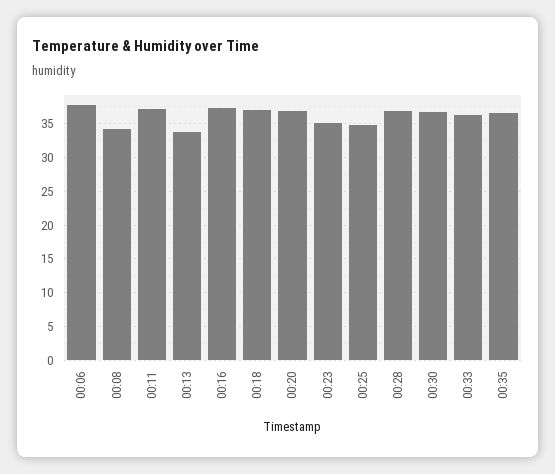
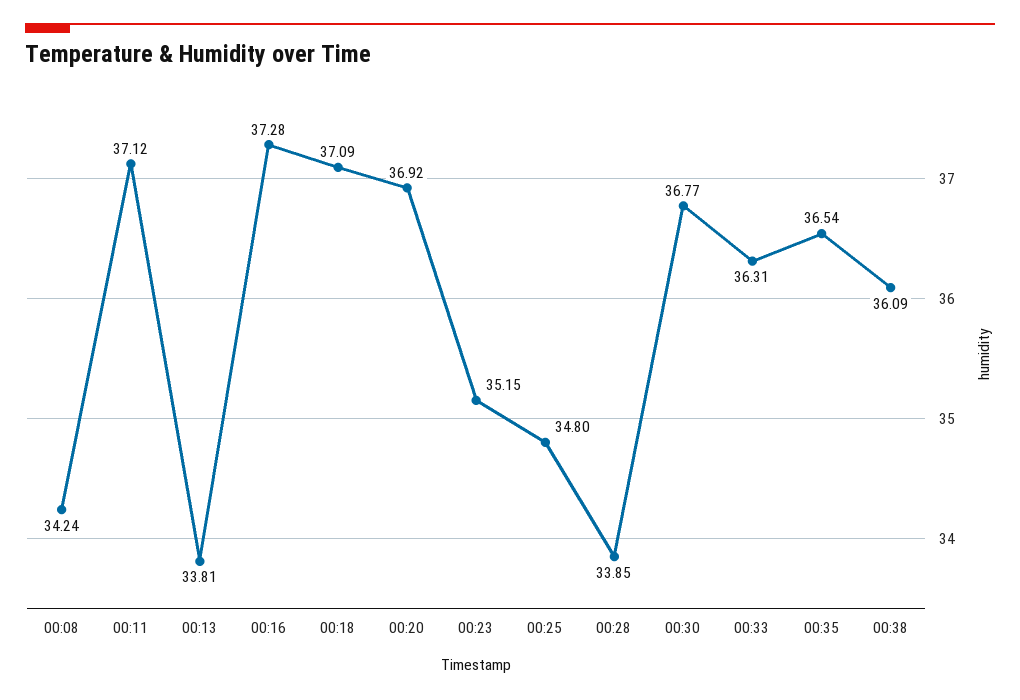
00:06: 38 -> none
00:28: 37 -> 33.85
00:38: none -> 36.09

